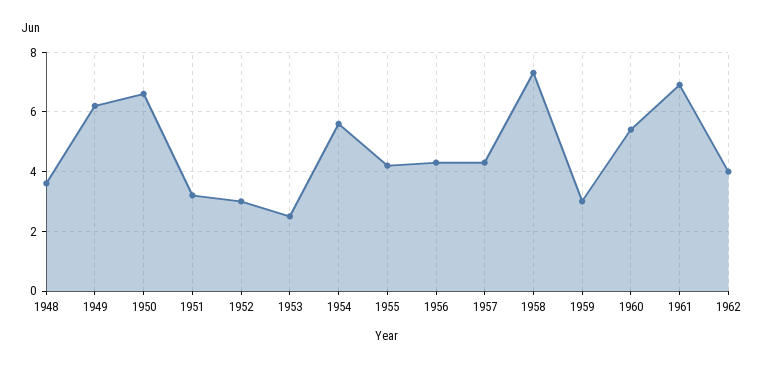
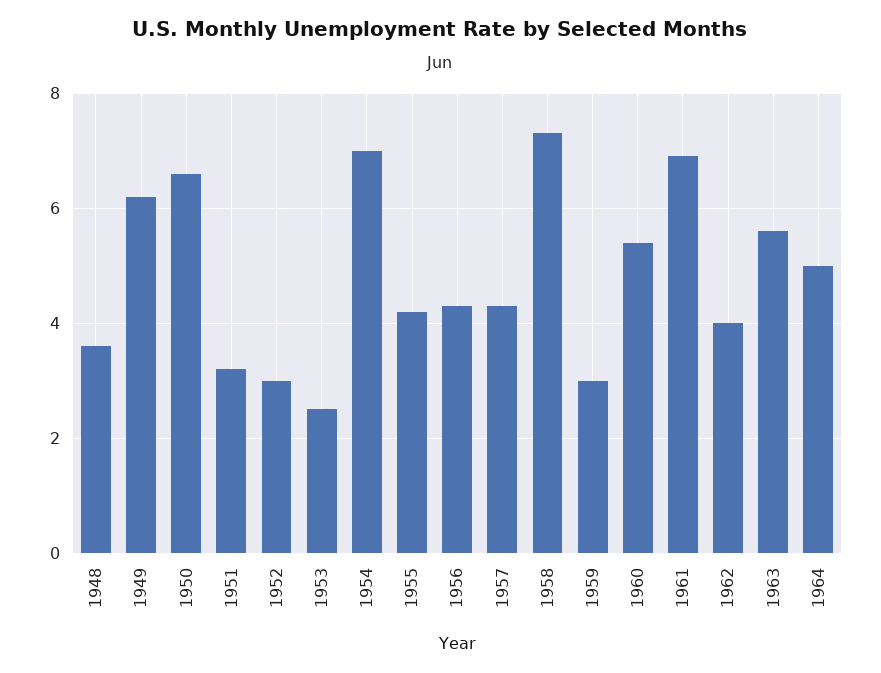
1954: 5.5 -> 7
1963: none -> 5.5
1964: none -> 5

